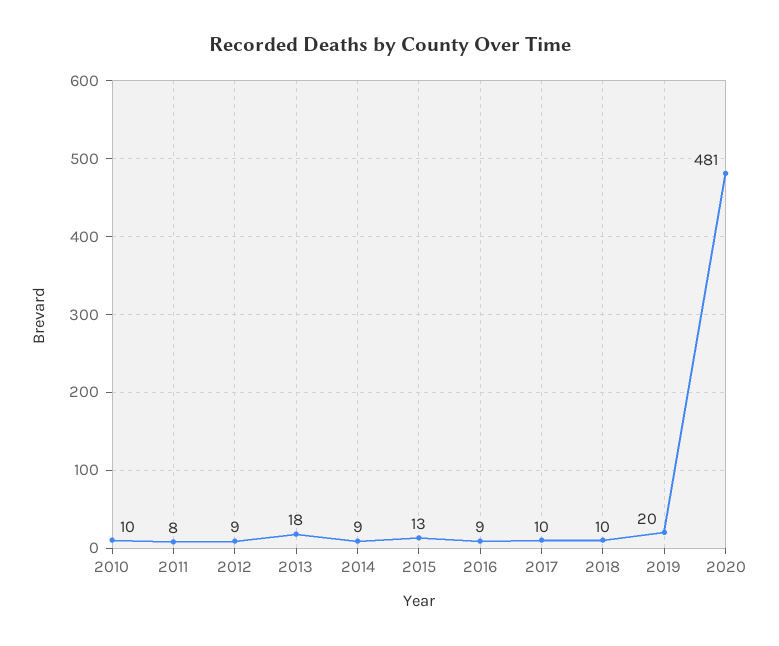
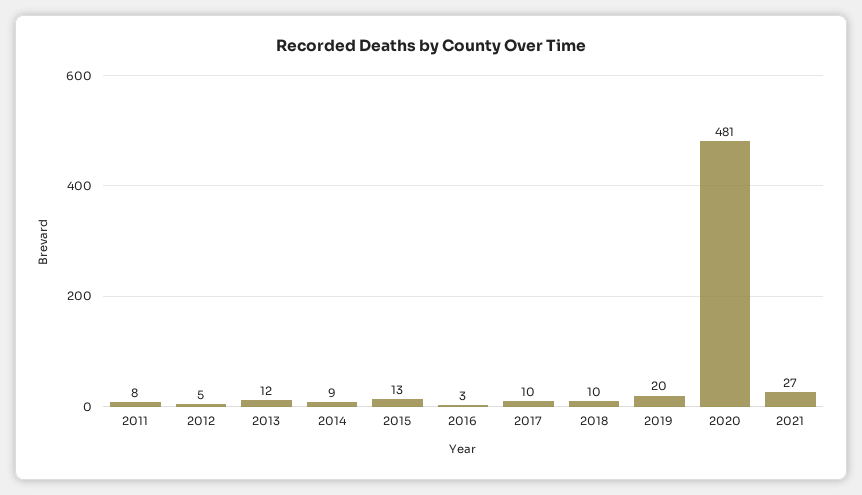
2010: 10 -> none
2012: 9 -> 5
2013: 18 -> 12
2016: 9 -> 3
2021: none -> 27

